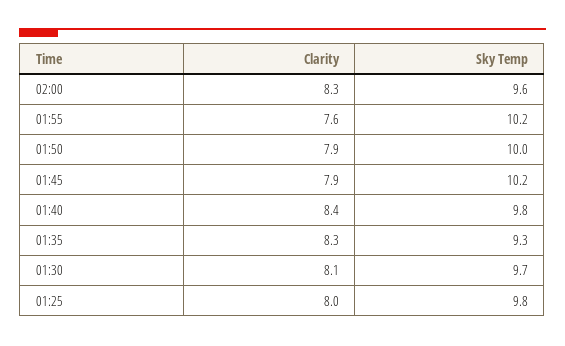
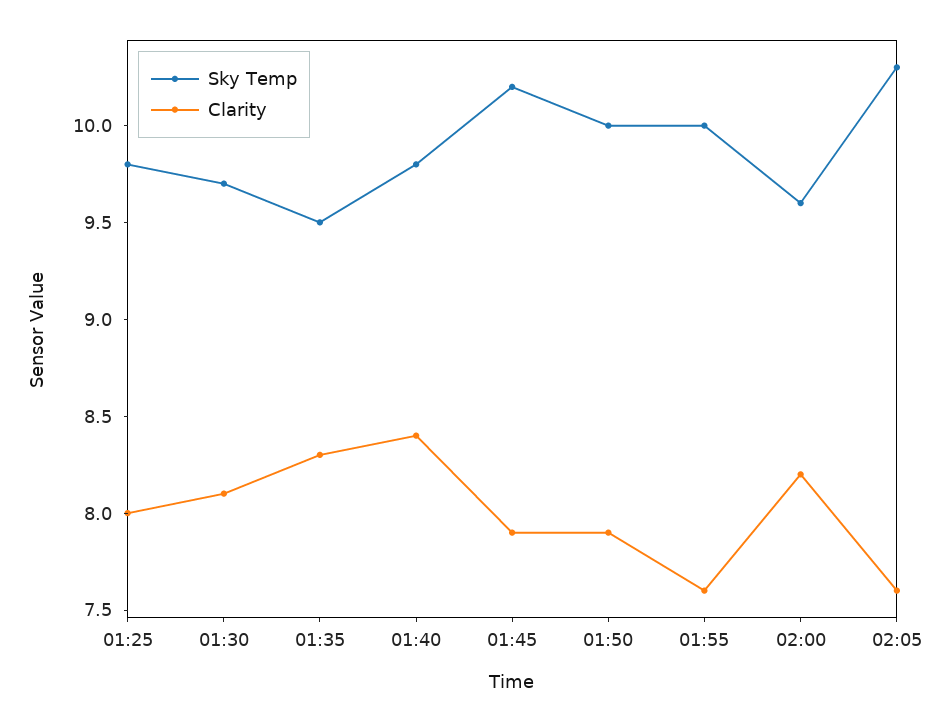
Clarity, 02:00: 8.3 -> 8.2
Sky Temp, 01:55: 10.2 -> 10
Sky Temp, 01:35: 9.3 -> 9.5
Sky Temp, 02:05: none -> 10.3
Clarity, 02:05: none -> 7.6

